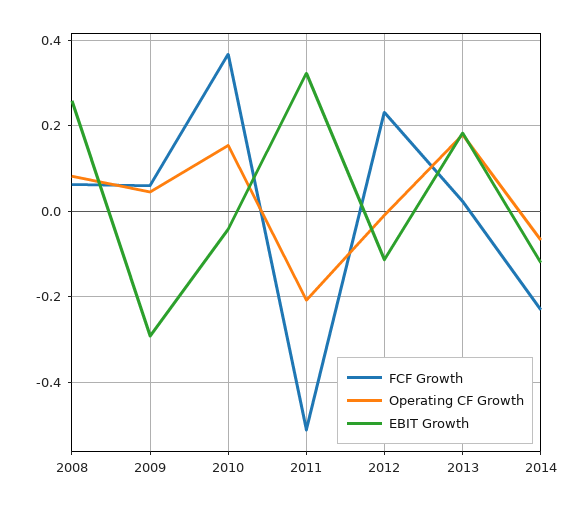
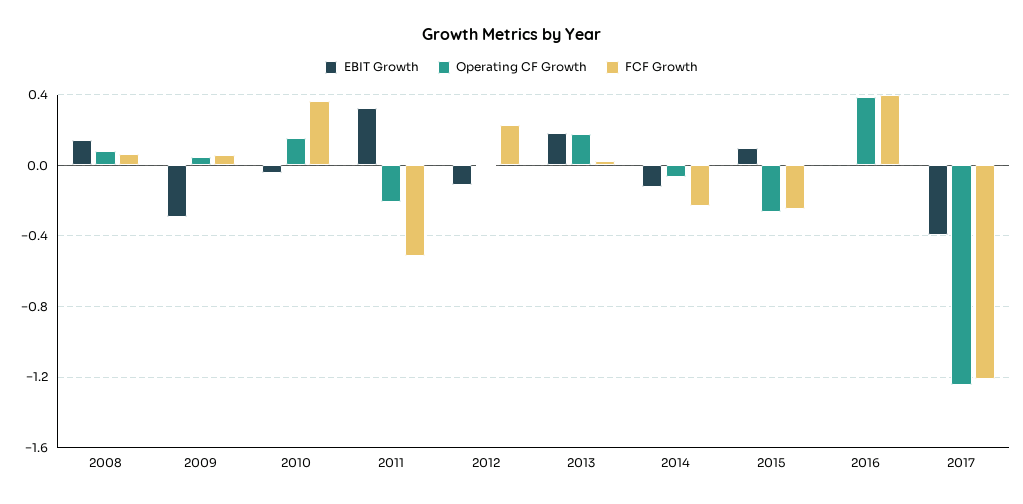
EBIT Growth, 2008: 0.26 -> 0.15
EBIT Growth, 2015: none -> 0.1
Operating CF Growth, 2015: none -> -0.25
FCF Growth, 2015: none -> -0.25
EBIT Growth, 2016: none -> 0
Operating CF Growth, 2016: none -> 0.4
FCF Growth, 2016: none -> 0.4
EBIT Growth, 2017: none -> -0.4
Operating CF Growth, 2017: none -> -1.25
FCF Growth, 2017: none -> -1.2

